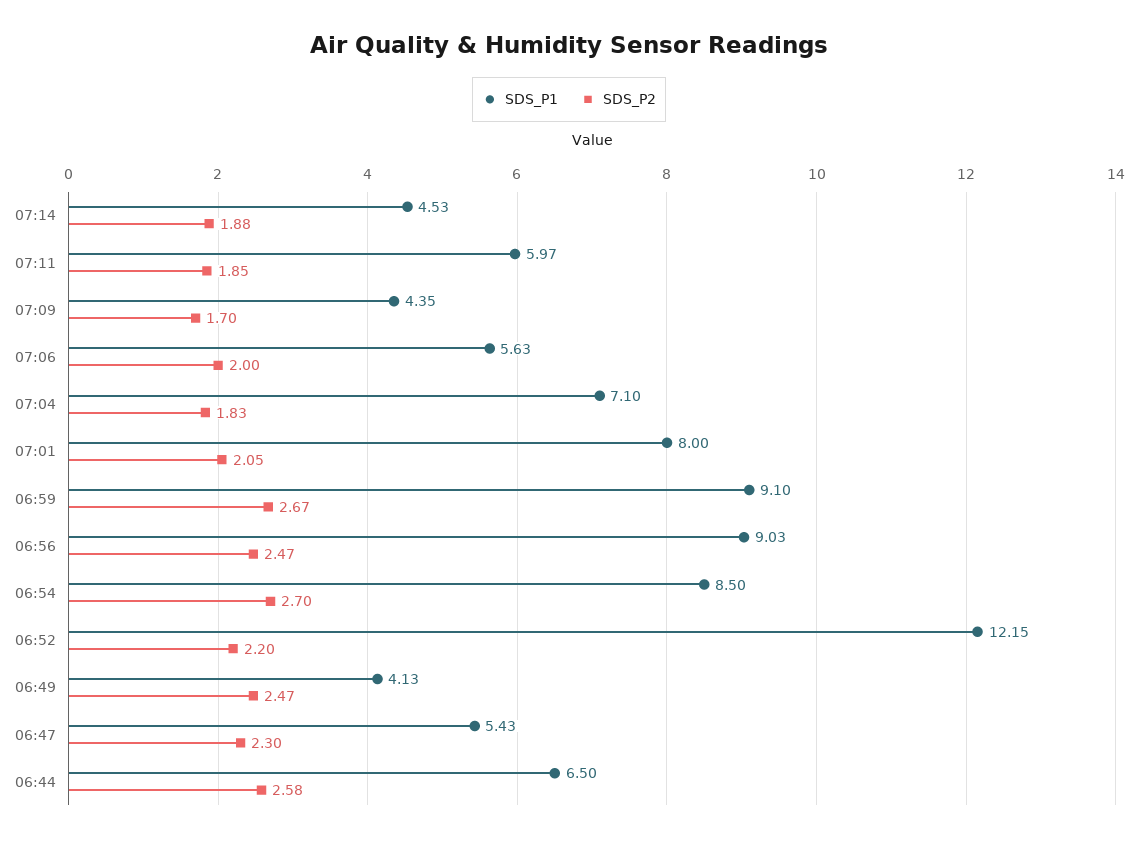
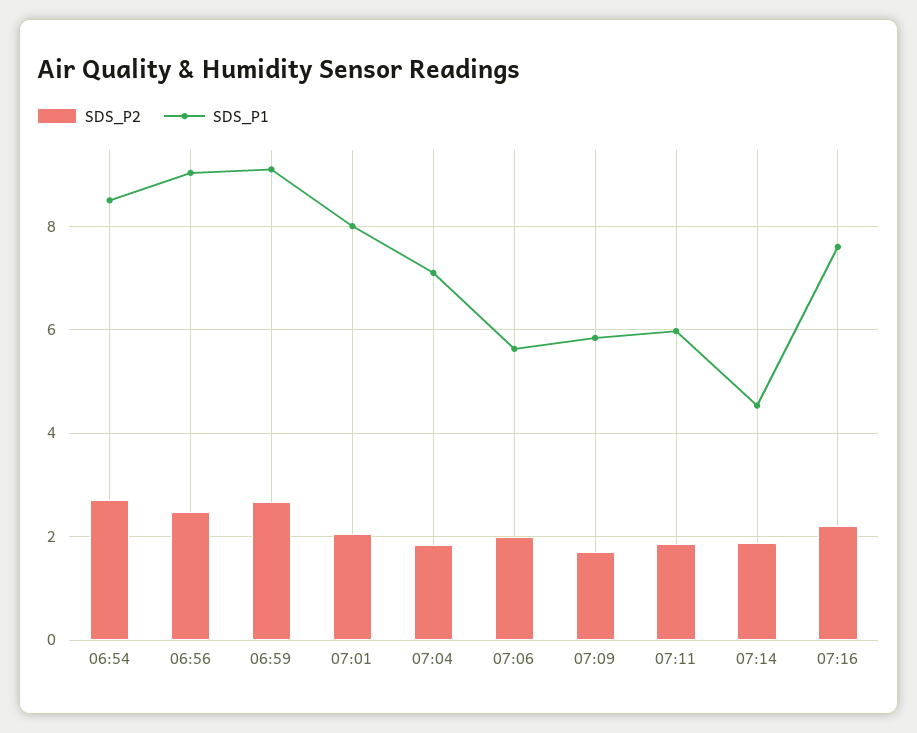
SDS_P1, 07:09: 4.35 -> 5.8
SDS_P1, 06:52: 12.15 -> none
SDS_P2, 06:52: 2.2 -> none
SDS_P1, 06:49: 4.13 -> none
SDS_P2, 06:49: 2.47 -> none
SDS_P1, 06:47: 5.43 -> none
SDS_P2, 06:47: 2.3 -> none
SDS_P1, 06:44: 6.5 -> none
SDS_P2, 06:44: 2.58 -> none
SDS_P2, 07:16: none -> 2.2
SDS_P1, 07:16: none -> 7.6

